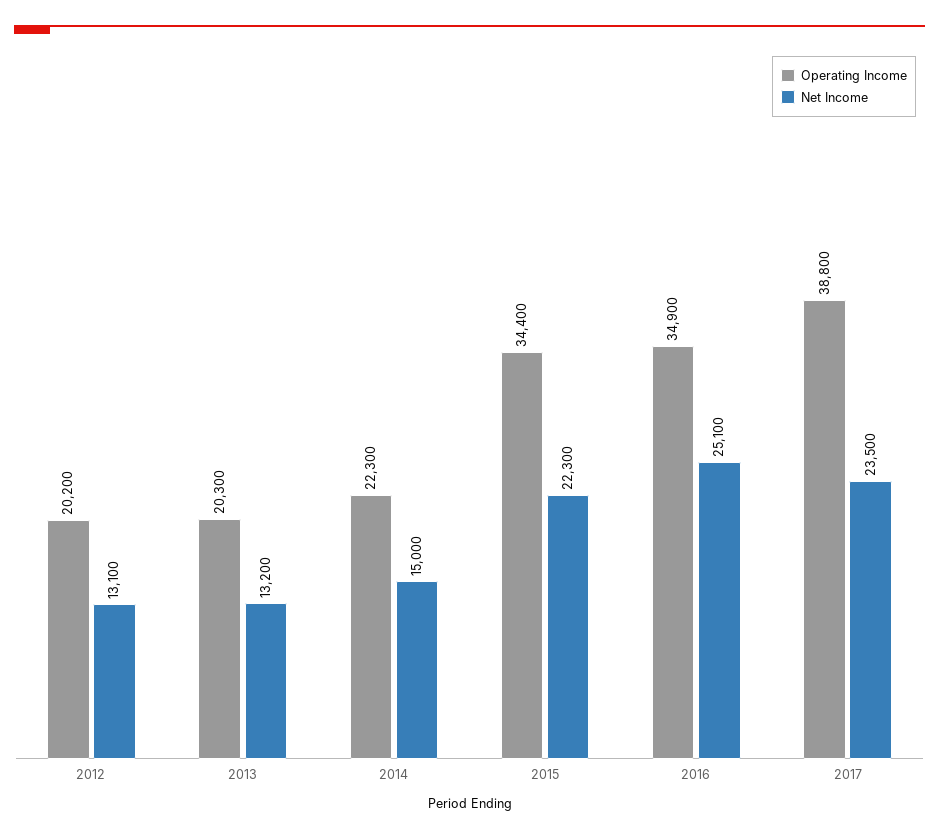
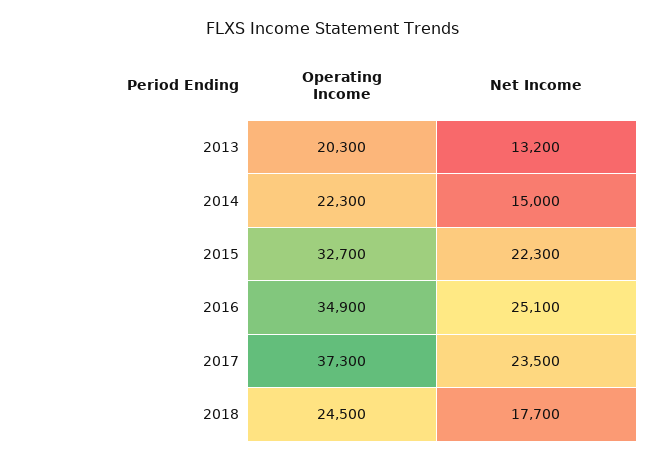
Operating Income, 2012: 20200 -> none
Net Income, 2012: 13100 -> none
Operating Income, 2015: 34400 -> 32700
Operating Income, 2017: 38800 -> 37300
Operating Income, 2018: none -> 24500
Net Income, 2018: none -> 17700

